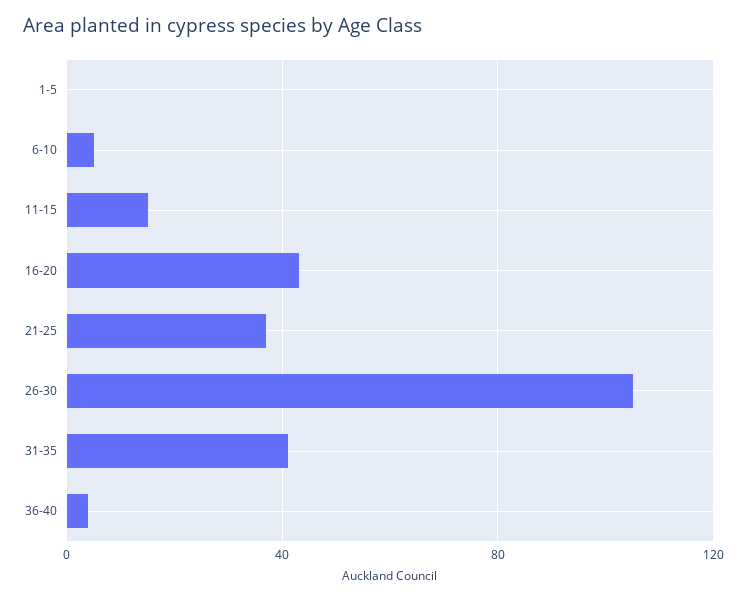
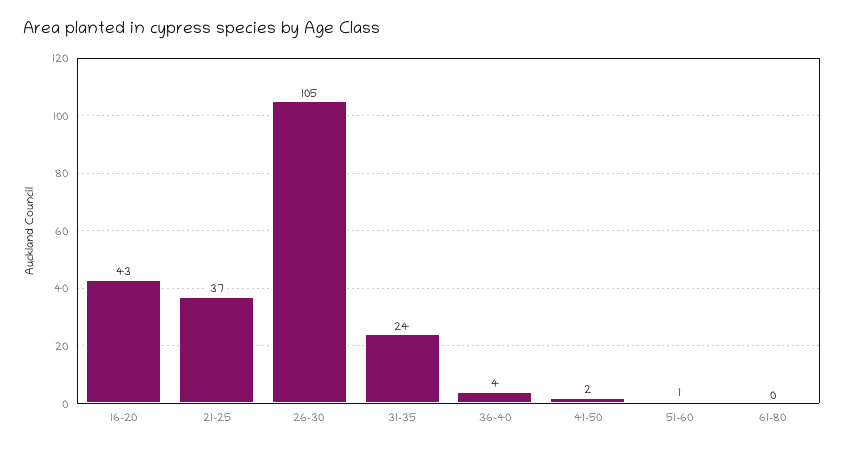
1-5: 0 -> none
6-10: 5 -> none
11-15: 15 -> none
31-35: 40 -> 24
41-50: none -> 2
51-60: none -> 1
61-80: none -> 0

